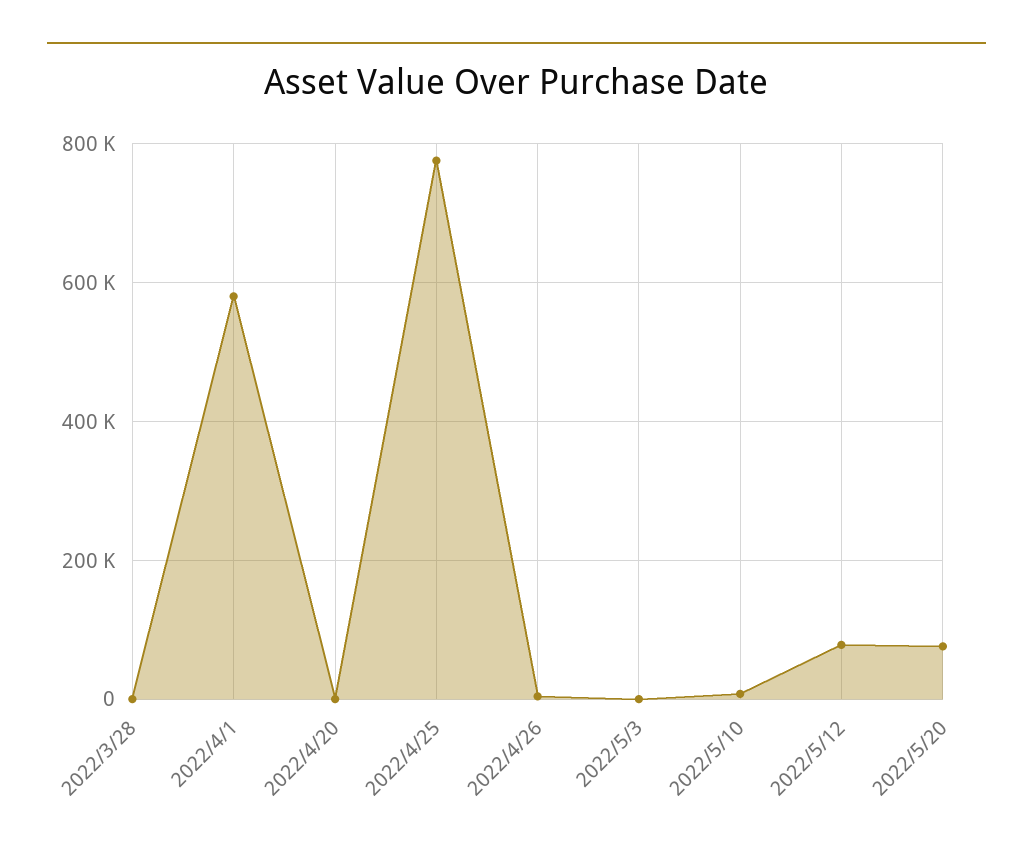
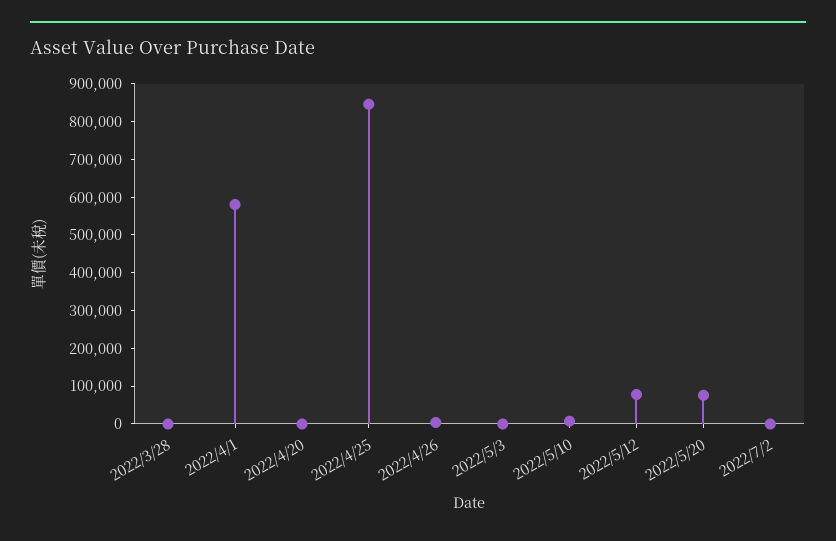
2022/4/25: 780000 -> 850000
2022/7/2: none -> 0

